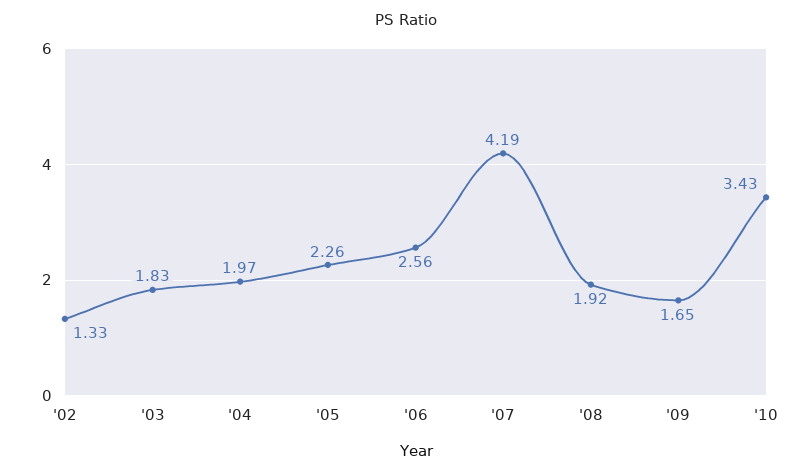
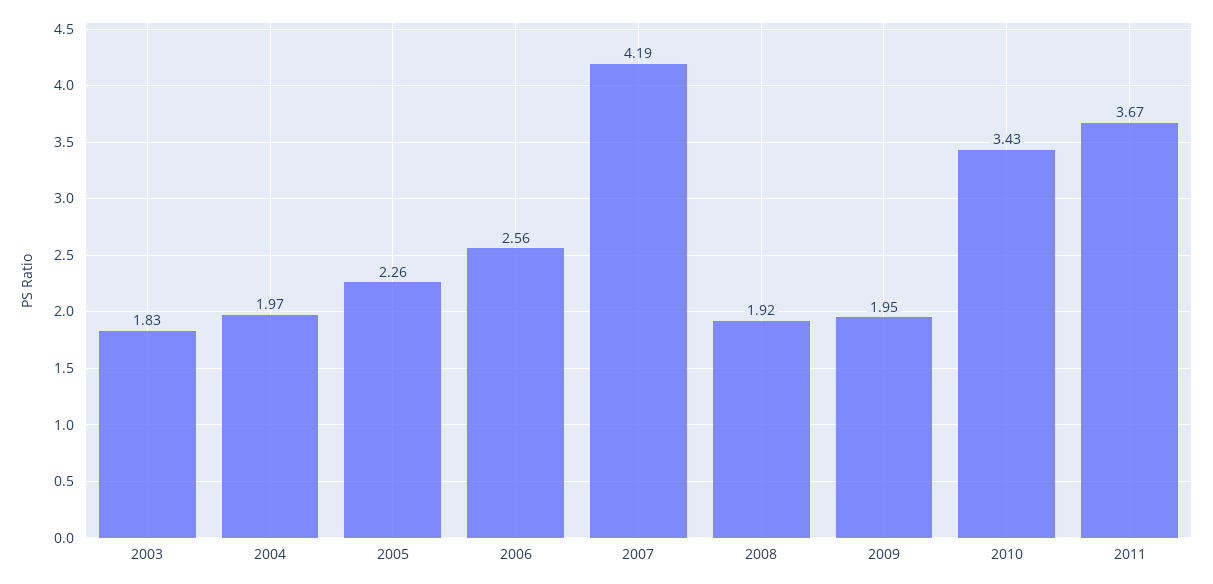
'02: 1.33 -> none
'09: 1.65 -> 1.95
2011: none -> 3.67

